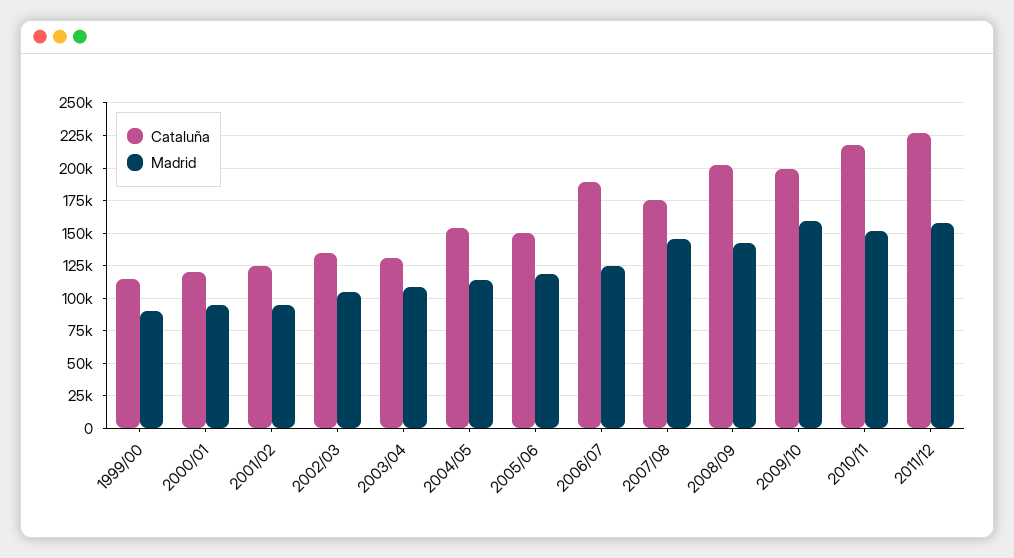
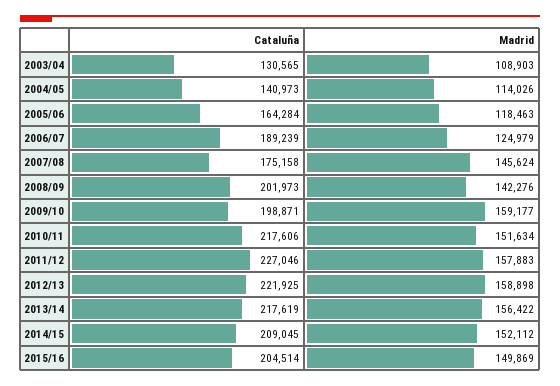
Cataluña, 1999/00: 115000 -> none
Madrid, 1999/00: 90000 -> none
Cataluña, 2000/01: 120000 -> none
Madrid, 2000/01: 95000 -> none
Cataluña, 2001/02: 125000 -> none
Madrid, 2001/02: 95000 -> none
Cataluña, 2002/03: 135000 -> none
Madrid, 2002/03: 105000 -> none
Cataluña, 2004/05: 155000 -> 140973
Cataluña, 2005/06: 150000 -> 164284
Cataluña, 2012/13: none -> 221925
Madrid, 2012/13: none -> 158898
Cataluña, 2013/14: none -> 217619
Madrid, 2013/14: none -> 156422
Cataluña, 2014/15: none -> 209045
Madrid, 2014/15: none -> 152112
Cataluña, 2015/16: none -> 204514
Madrid, 2015/16: none -> 149869

